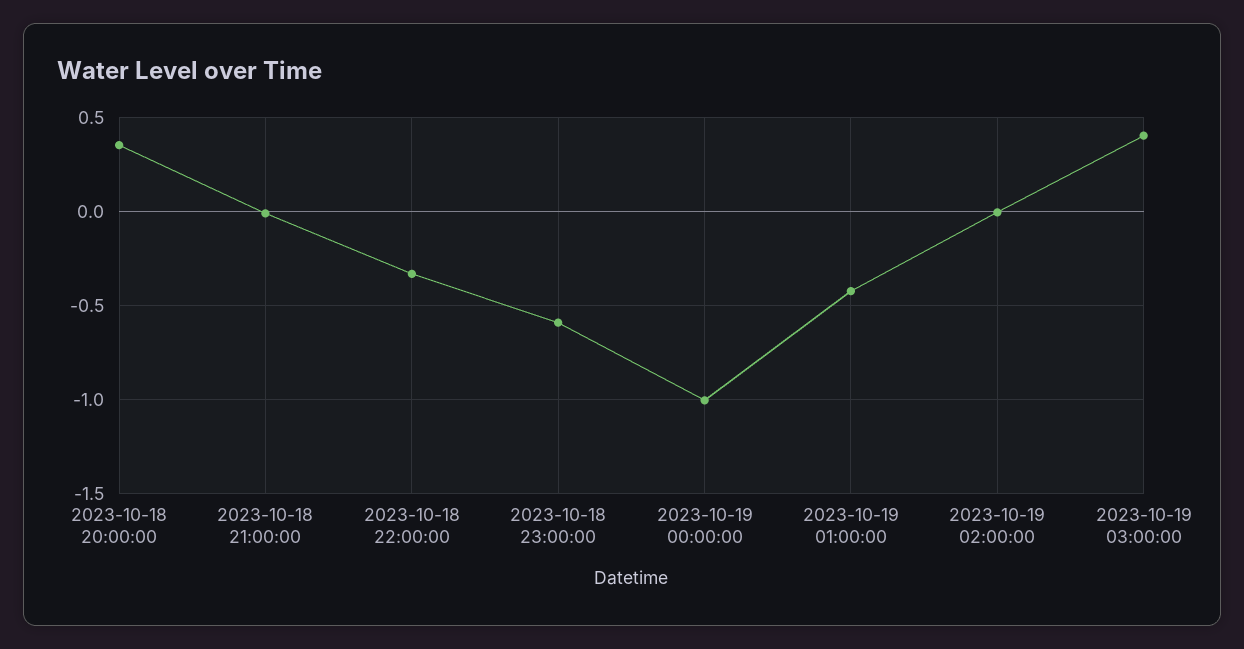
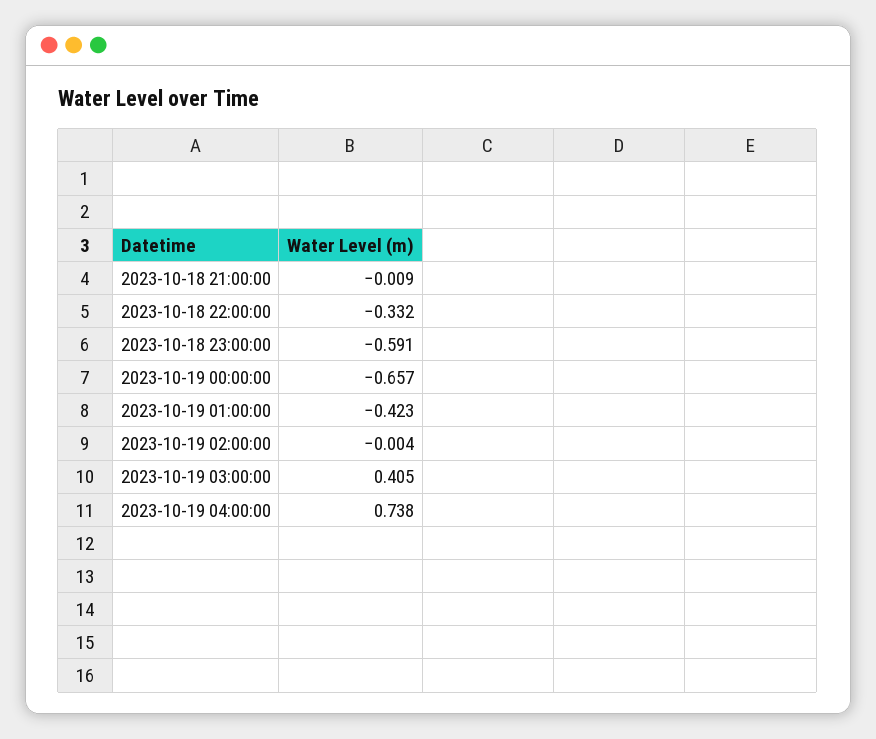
2023-10-18 20:00:00: 0.35 -> none
2023-10-19 00:00:00: -1 -> -0.657
2023-10-19 04:00:00: none -> 0.738

